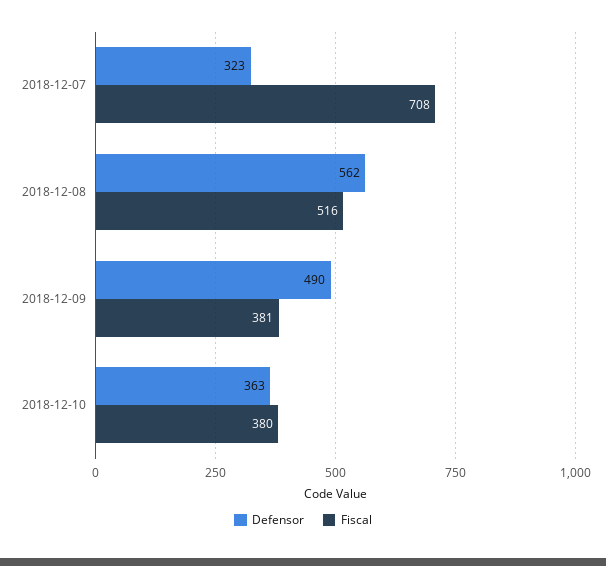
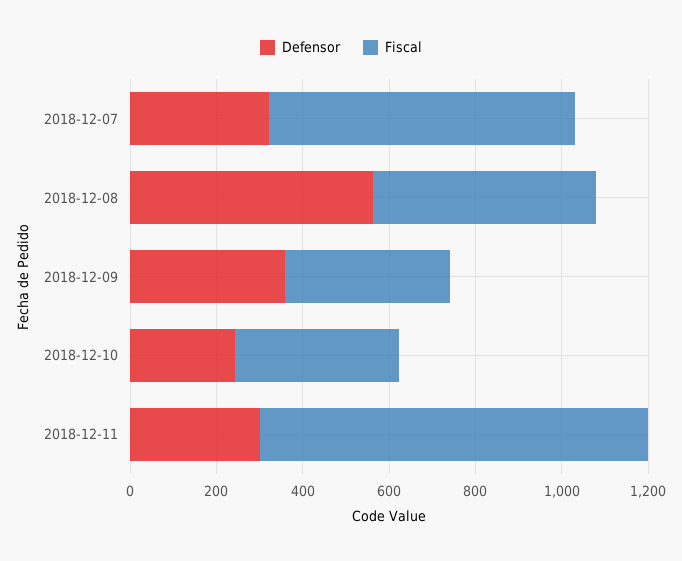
Defensor, 2018-12-09: 490 -> 350
Defensor, 2018-12-10: 363 -> 250
Defensor, 2018-12-11: none -> 300
Fiscal, 2018-12-11: none -> 900

